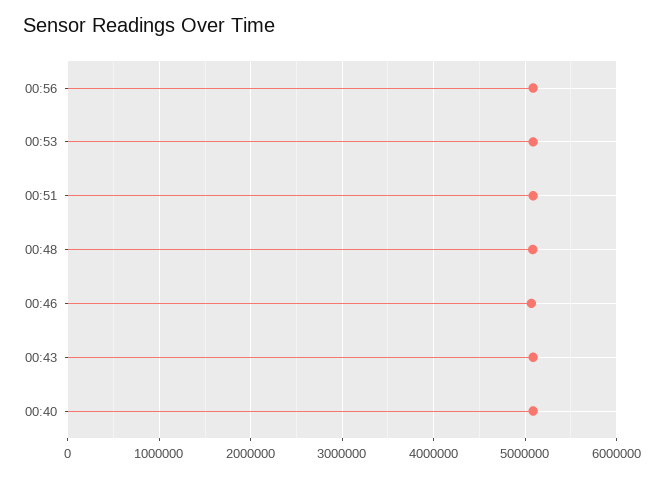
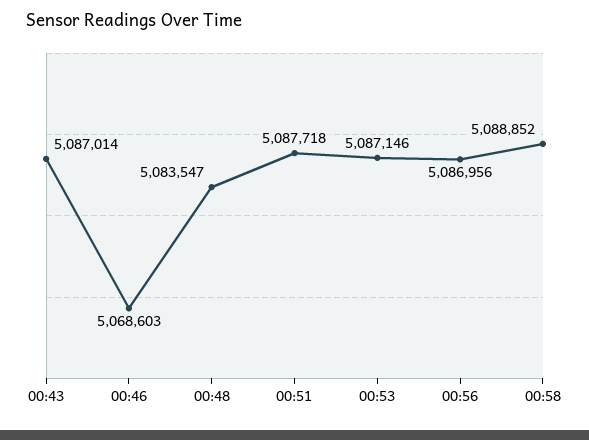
00:40: 5100000 -> none
00:58: none -> 5088852

